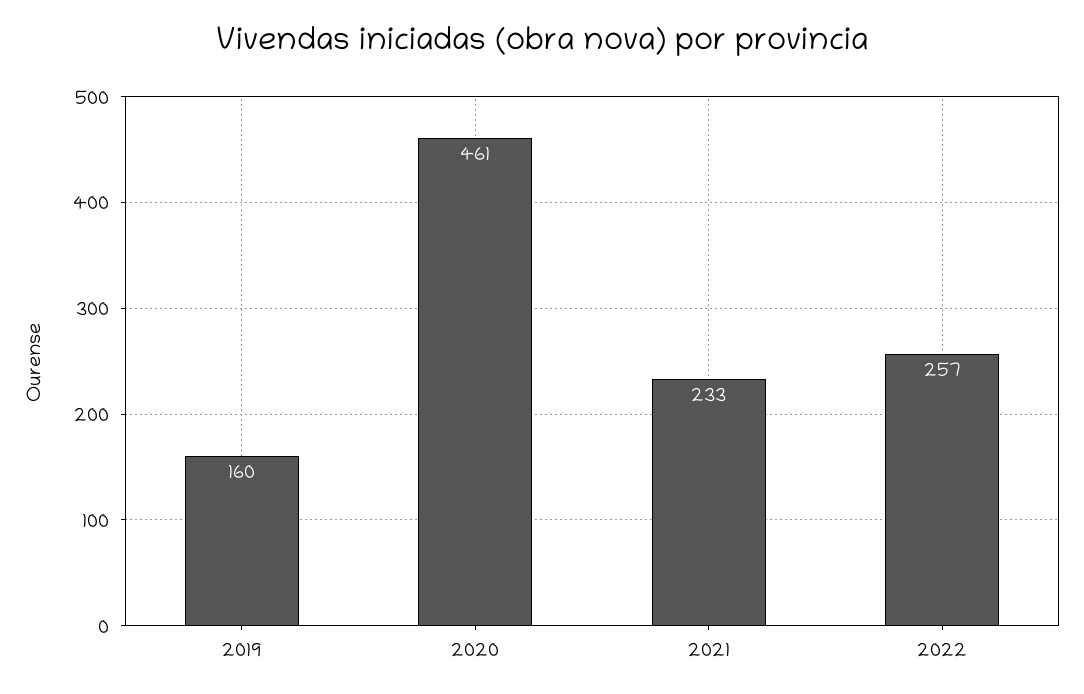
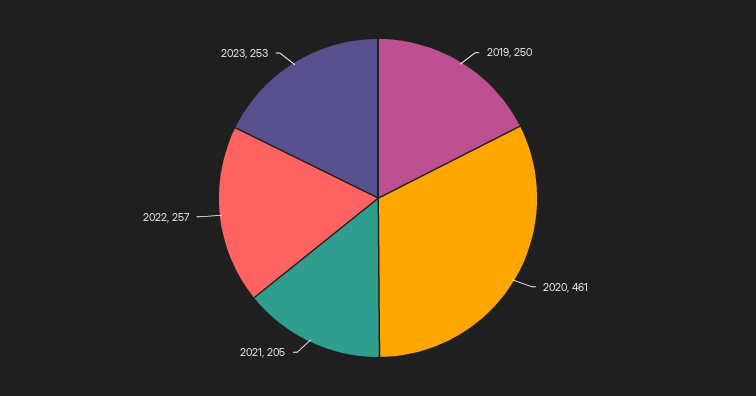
2019: 160 -> 250
2021: 233 -> 205
2023: none -> 253

